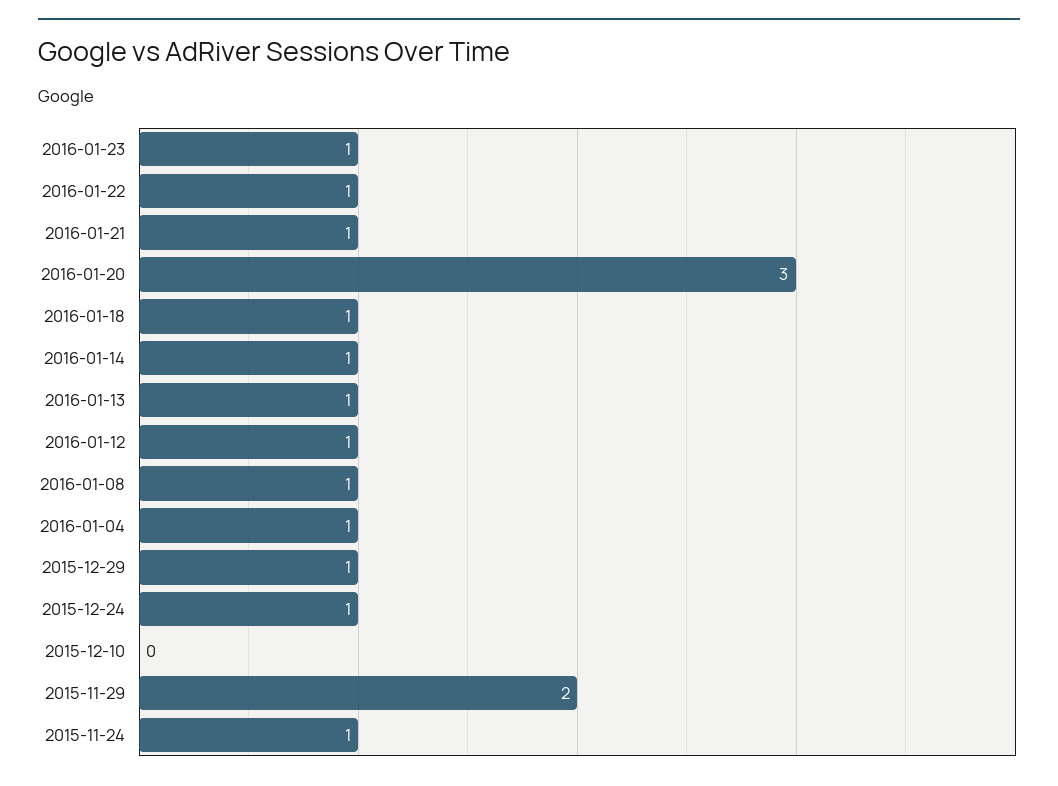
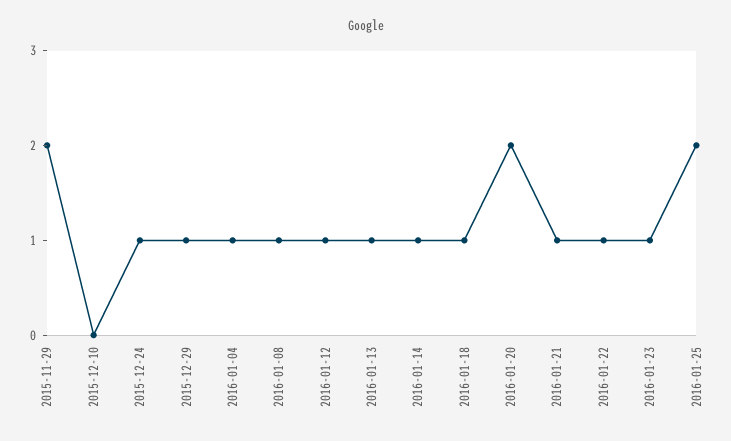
2016-01-20: 3 -> 2
2015-11-24: 1 -> none
2016-01-25: none -> 2

